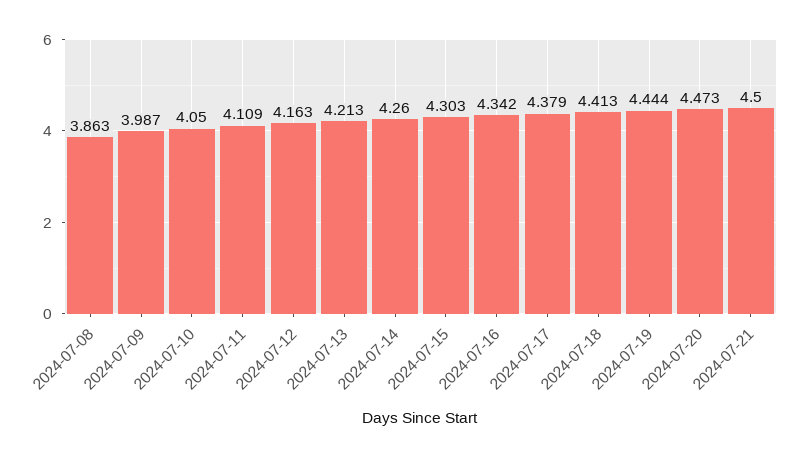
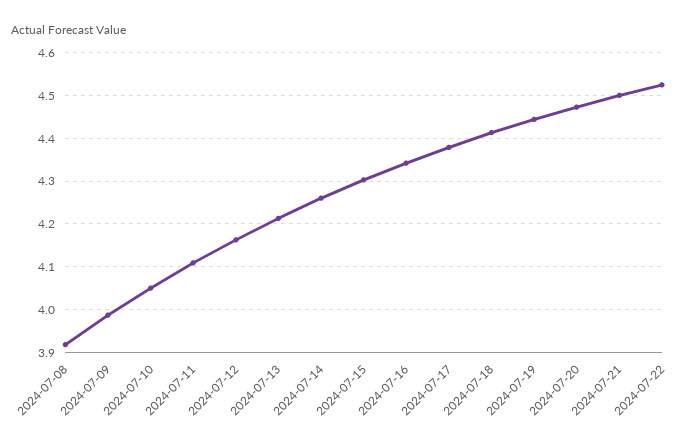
2024-07-08: 3.863 -> 3.92
2024-07-22: none -> 4.52

